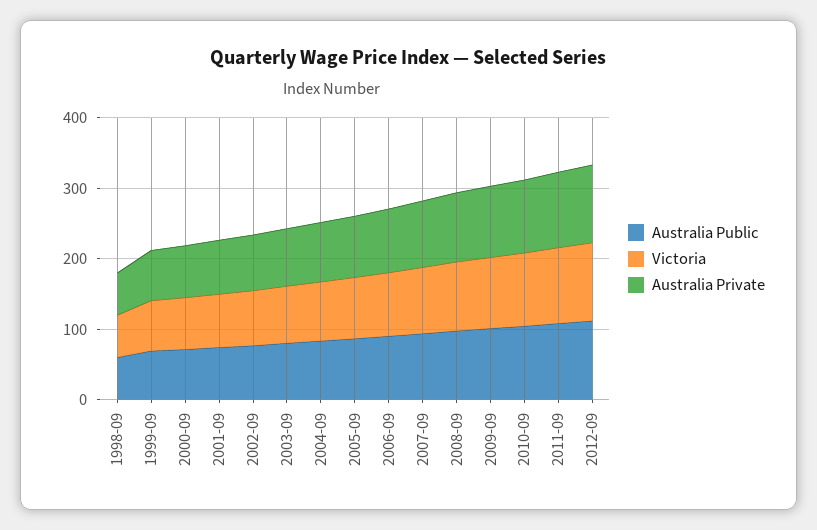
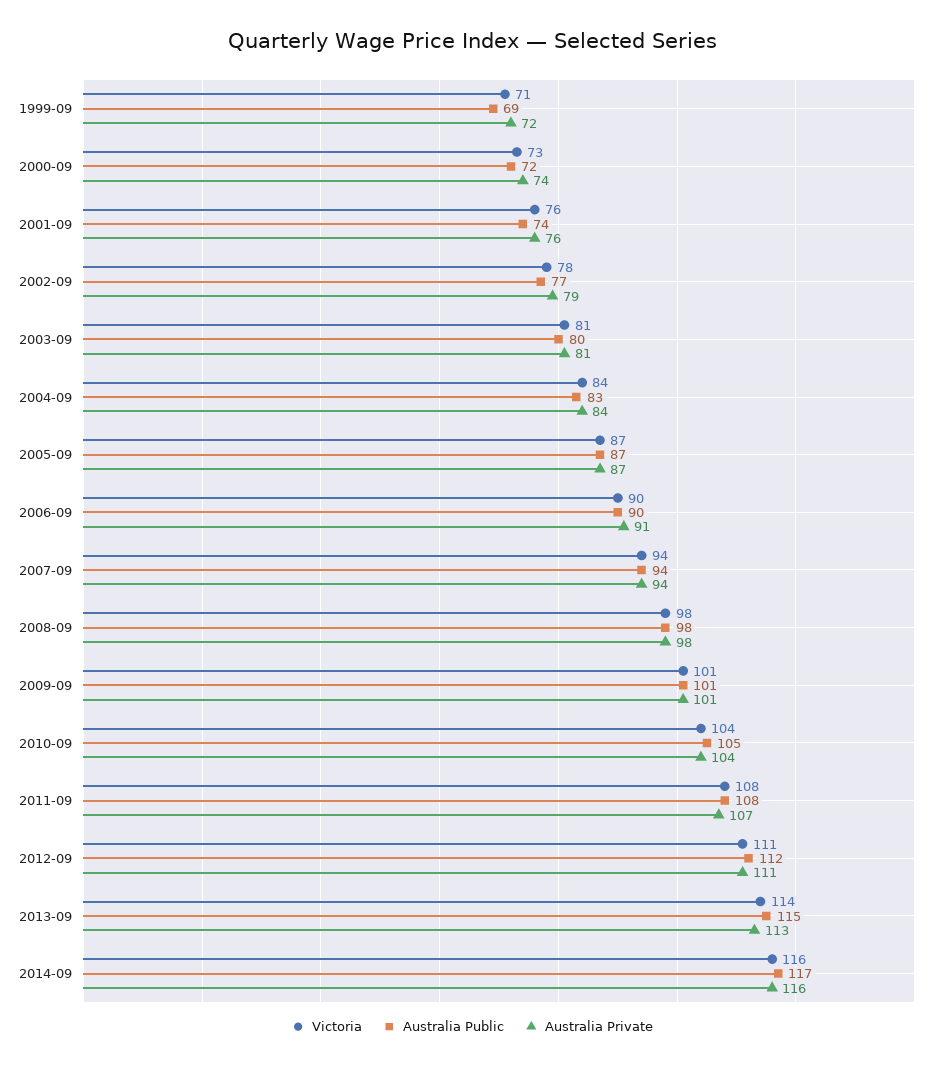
Australia Public, 1998-09: 60 -> none
Victoria, 1998-09: 60 -> none
Australia Private, 1998-09: 60 -> none
Victoria, 2013-09: none -> 114
Australia Public, 2013-09: none -> 115
Australia Private, 2013-09: none -> 113
Victoria, 2014-09: none -> 116
Australia Public, 2014-09: none -> 117
Australia Private, 2014-09: none -> 116

